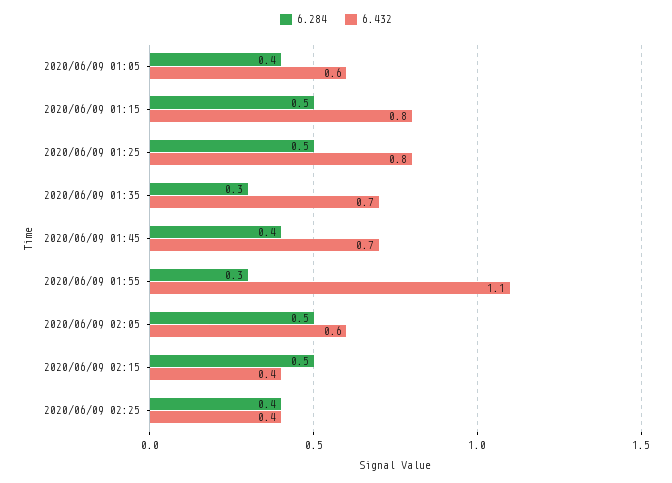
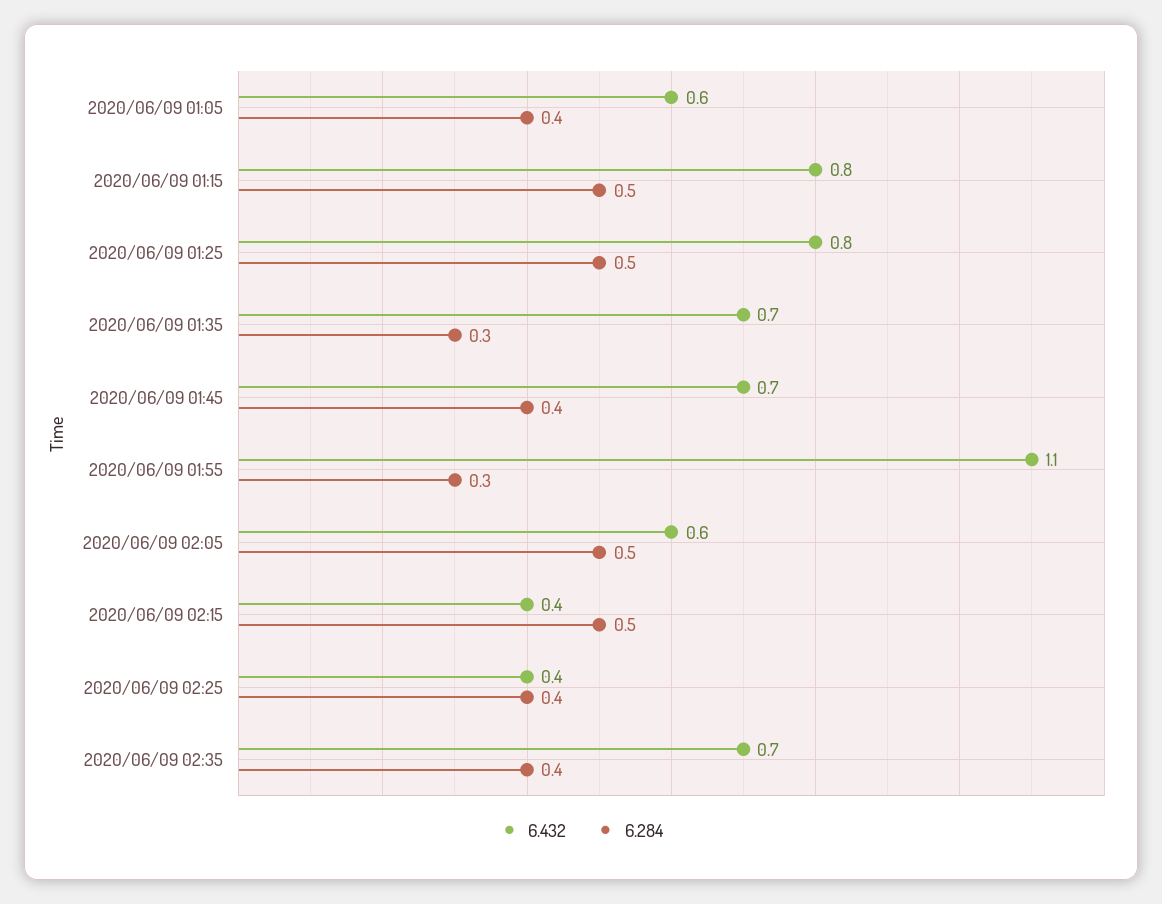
6.432, 2020/06/09 02:35: none -> 0.7
6.284, 2020/06/09 02:35: none -> 0.4

